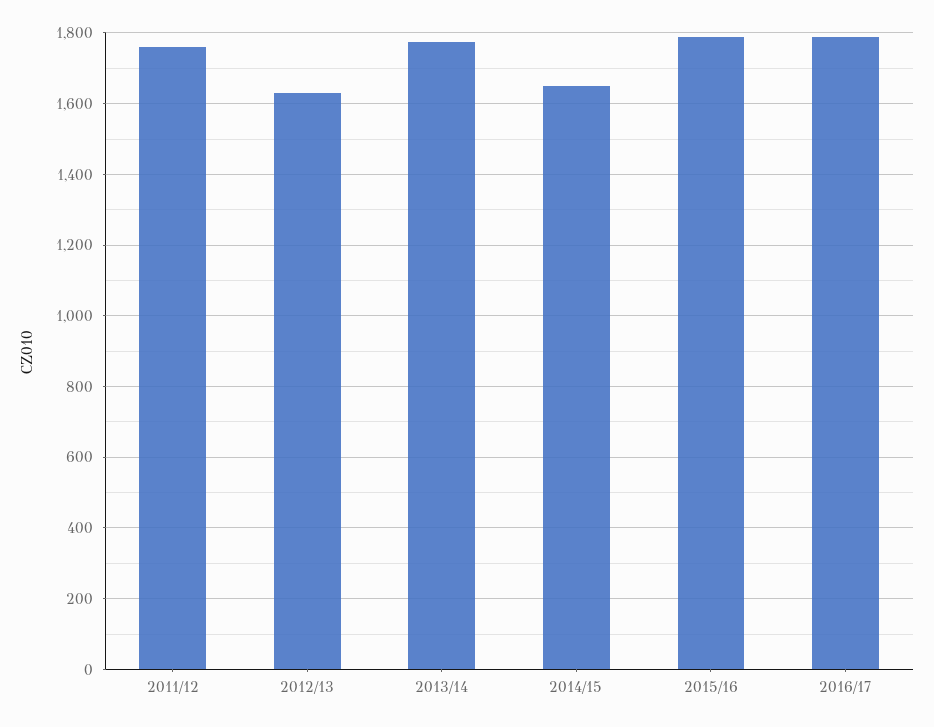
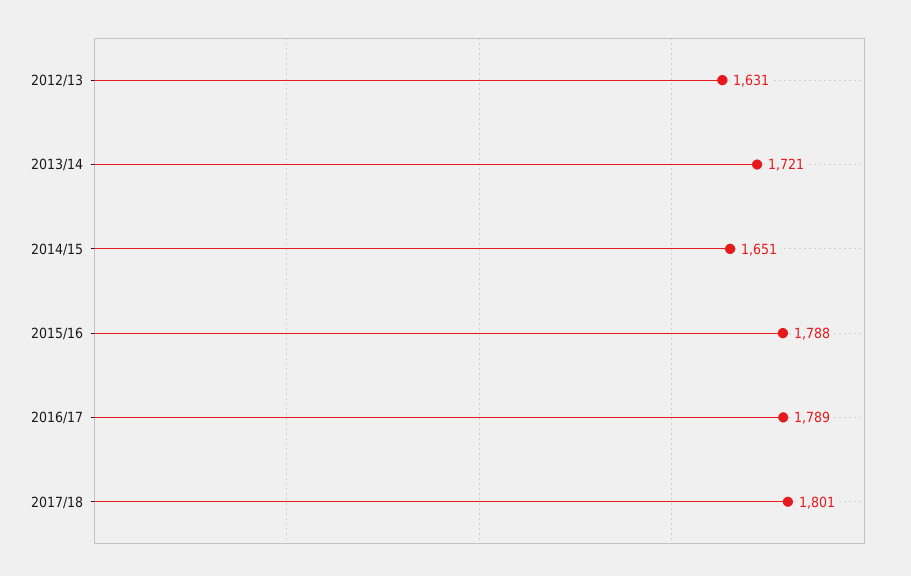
2011/12: 1760 -> none
2013/14: 1780 -> 1721
2017/18: none -> 1801

